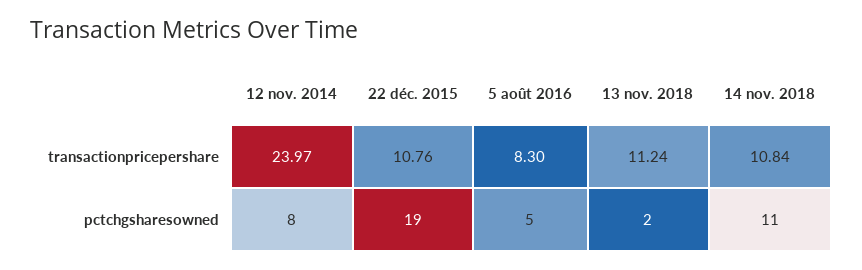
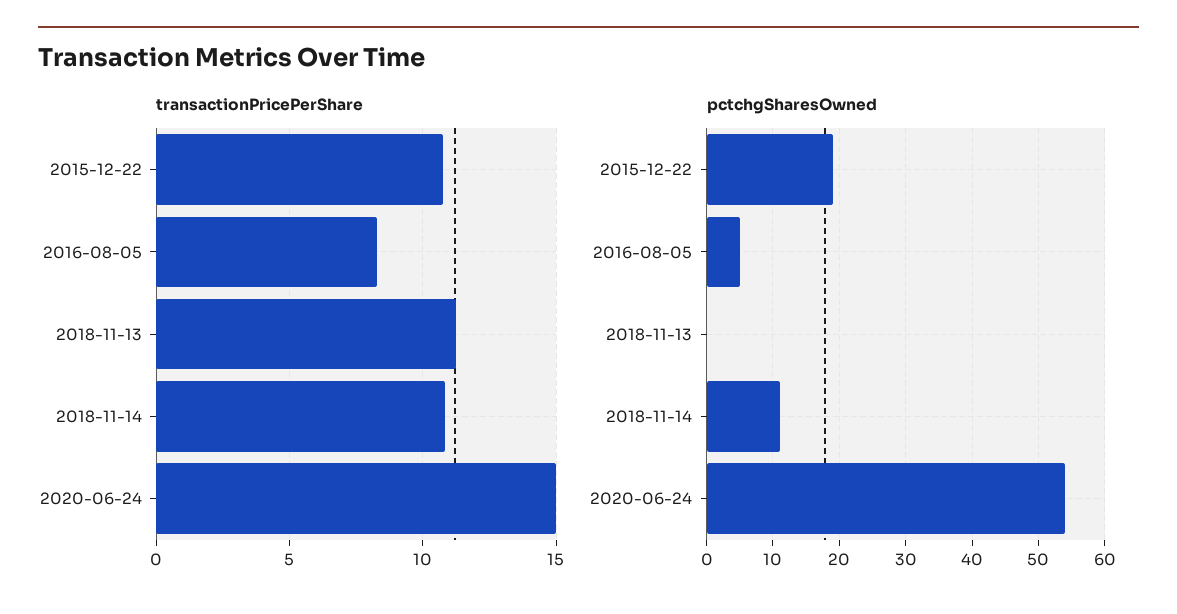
transactionpricepershare, 12 nov. 2014: 23.97 -> none
pctchgsharesowned, 12 nov. 2014: 8 -> none
pctchgsharesowned, 13 nov. 2018: 2 -> 0
transactionpricepershare, 2020-06-24: none -> 15
pctchgsharesowned, 2020-06-24: none -> 54

